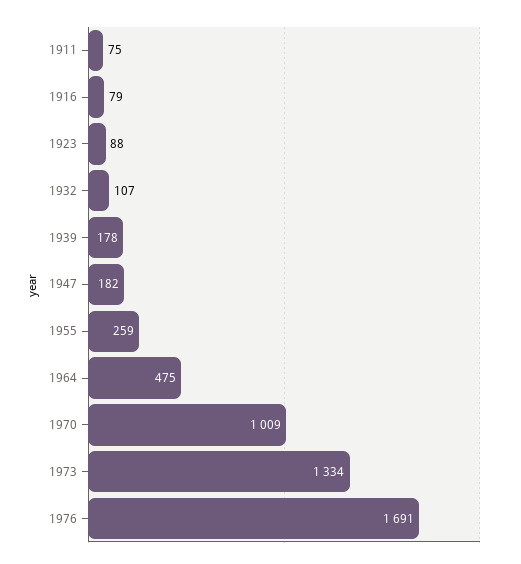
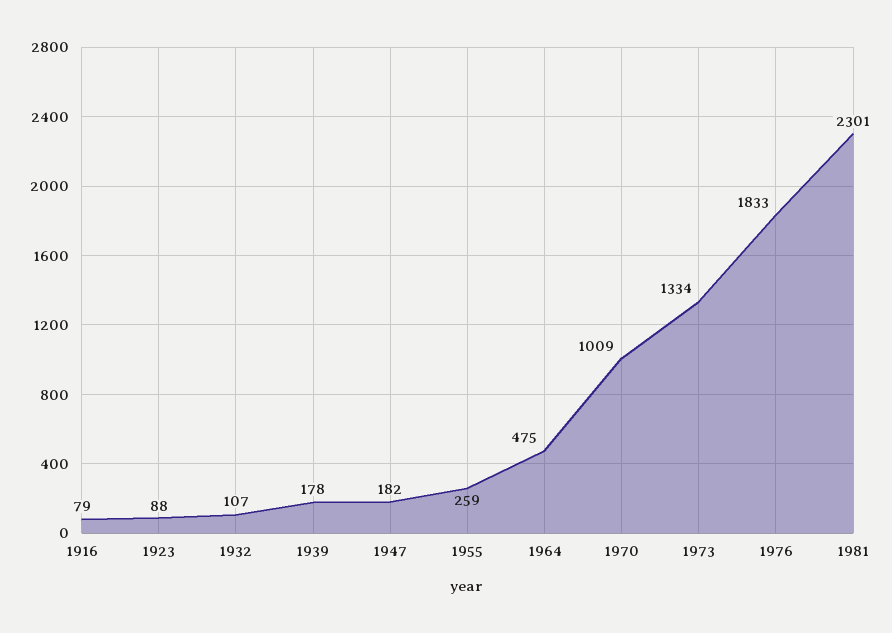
1911: 75 -> none
1976: 1691 -> 1833
1981: none -> 2301

